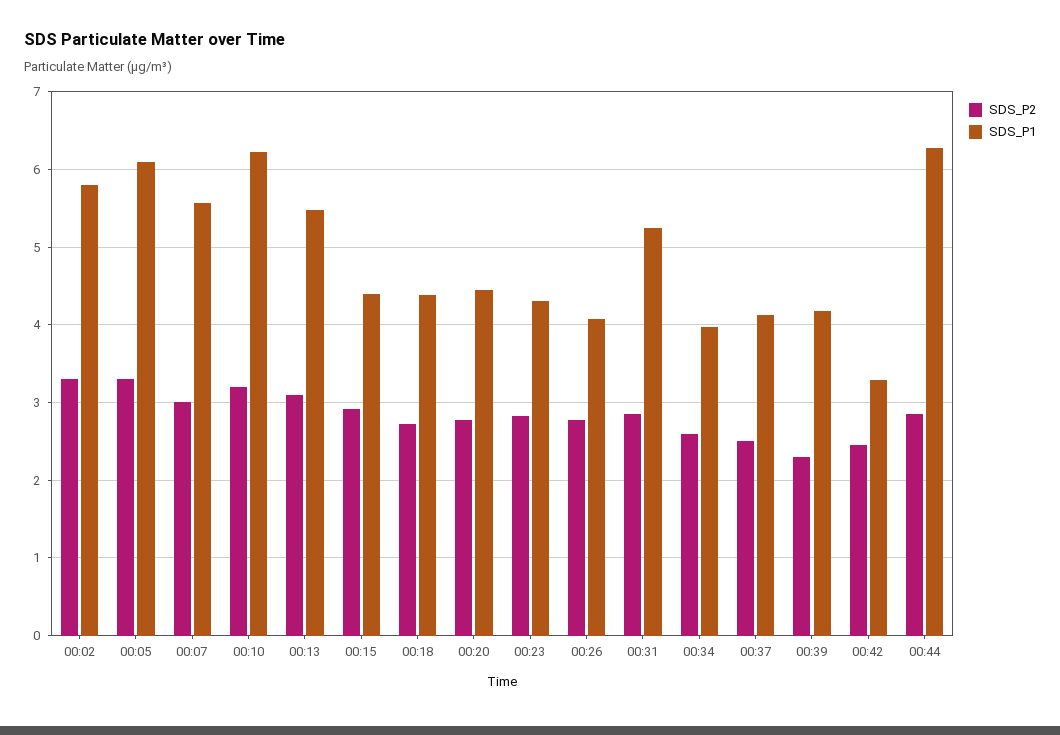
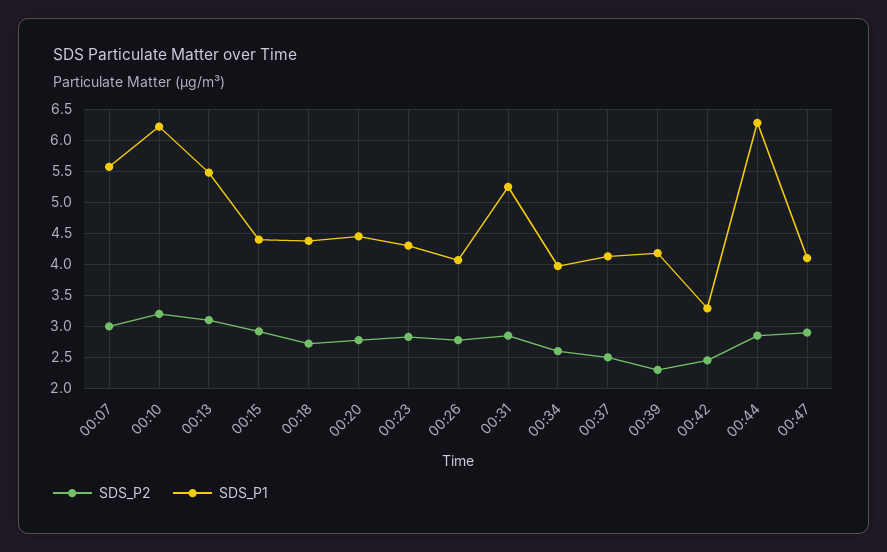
SDS_P2, 00:02: 3.3 -> none
SDS_P1, 00:02: 5.8 -> none
SDS_P2, 00:05: 3.3 -> none
SDS_P1, 00:05: 6.1 -> none
SDS_P2, 00:47: none -> 2.9
SDS_P1, 00:47: none -> 4.1

